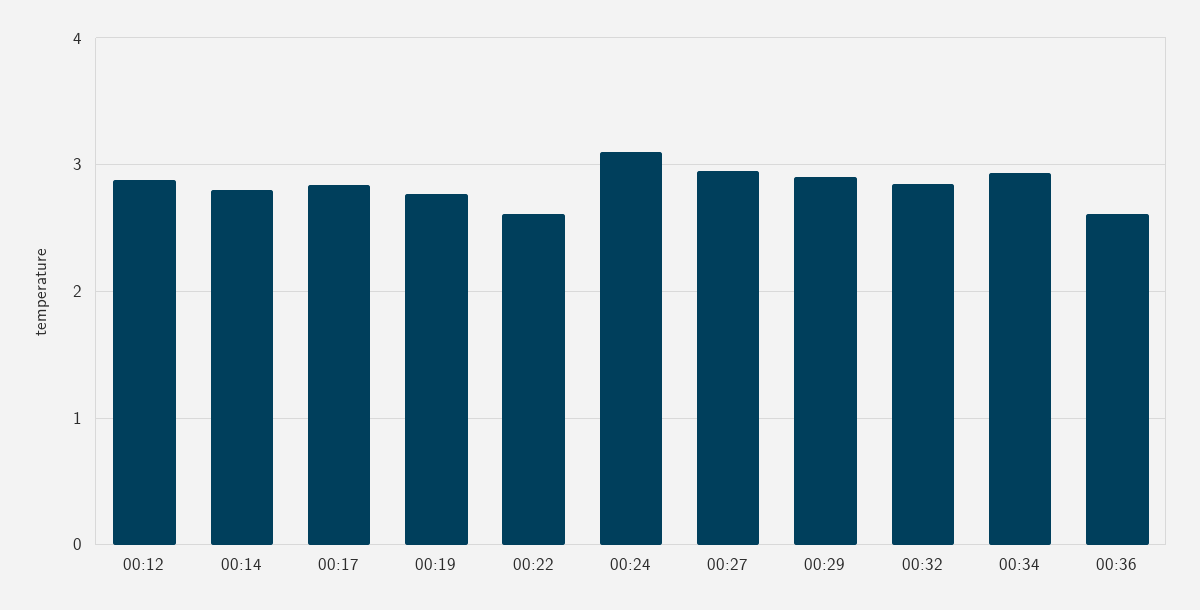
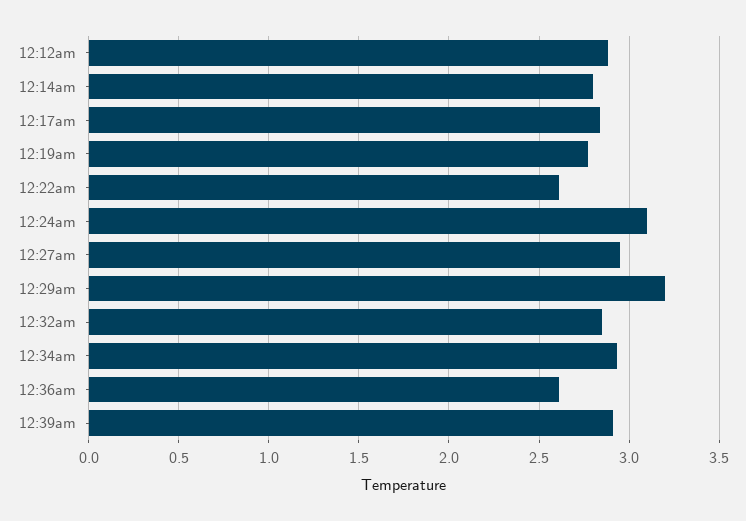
00:29: 2.9 -> 3.2
12:39am: none -> 2.9

